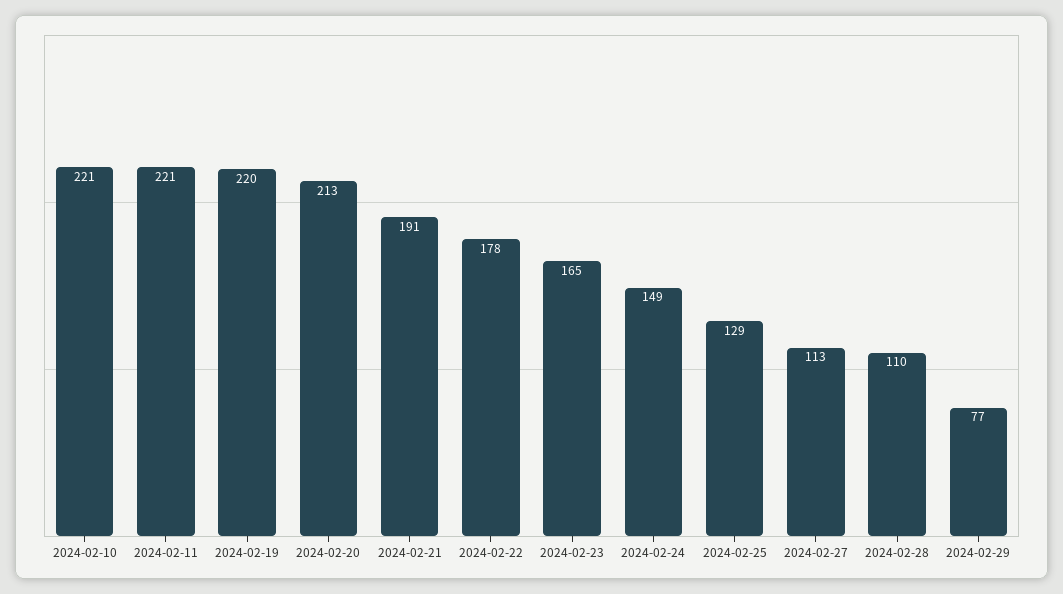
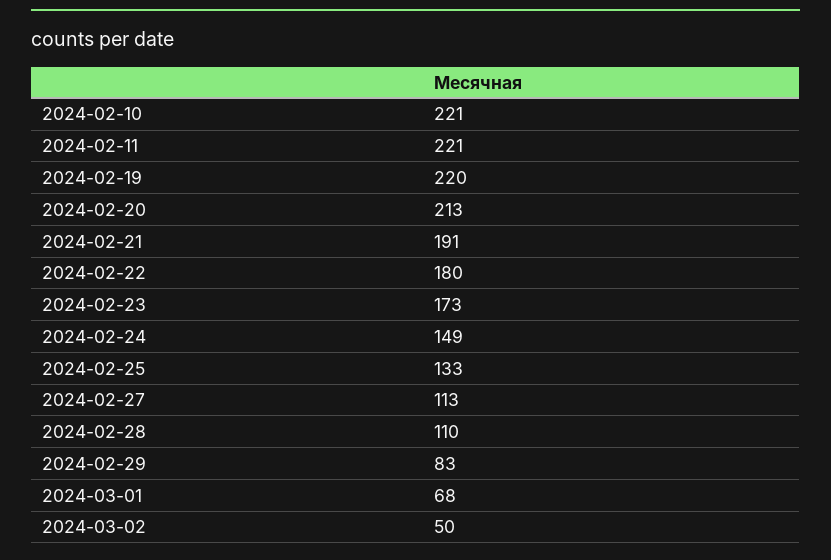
2024-02-22: 178 -> 180
2024-02-23: 165 -> 173
2024-02-25: 129 -> 133
2024-02-29: 77 -> 83
2024-03-01: none -> 68
2024-03-02: none -> 50

